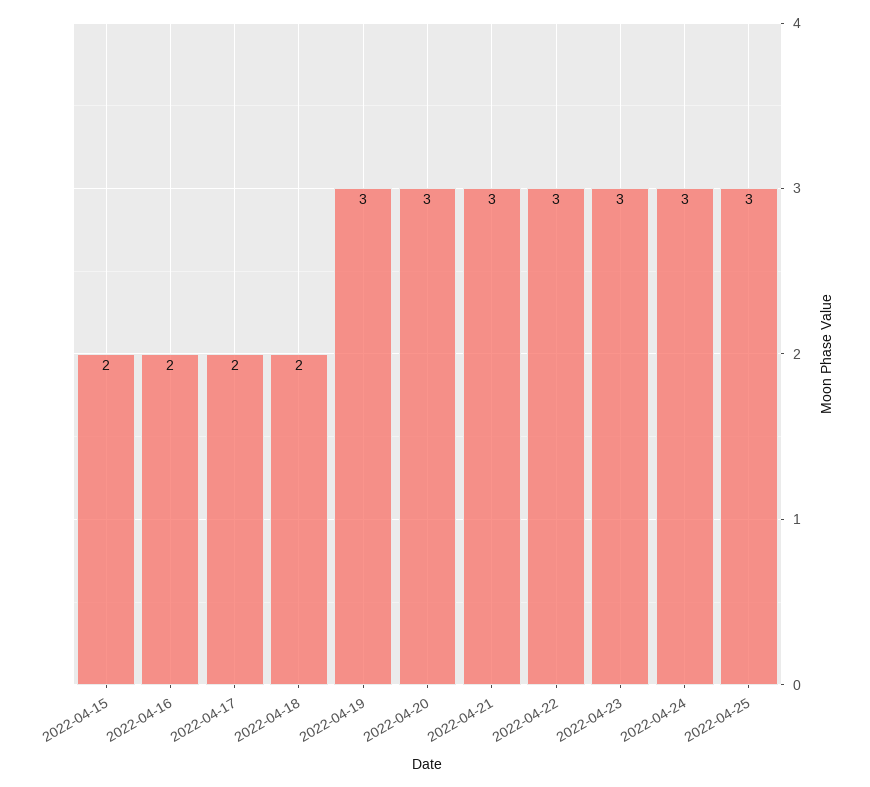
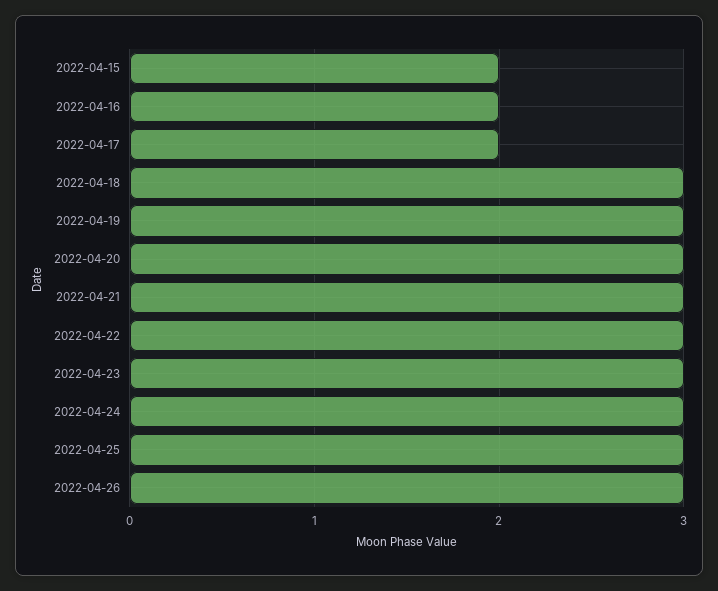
2022-04-18: 2 -> 3
2022-04-26: none -> 3

